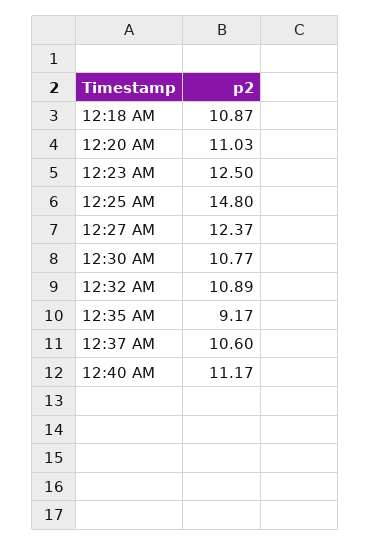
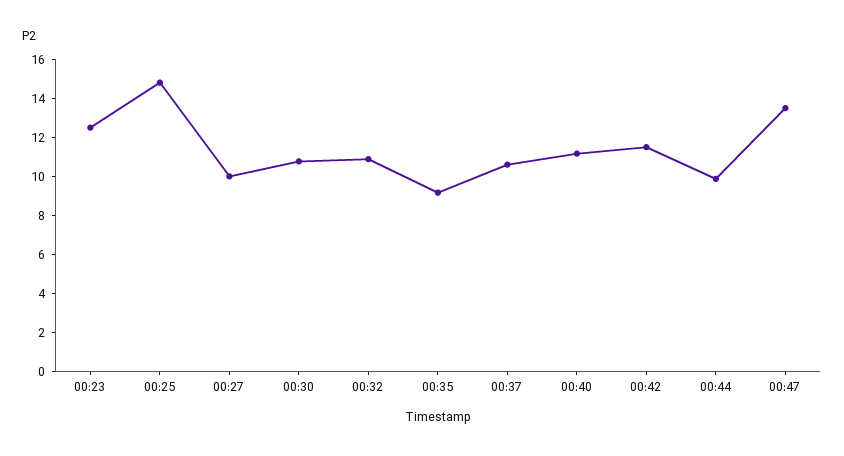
12:18 AM: 10.87 -> none
12:20 AM: 11.03 -> none
12:27 AM: 12.37 -> 10
00:42: none -> 11.5
00:44: none -> 10
00:47: none -> 13.5

